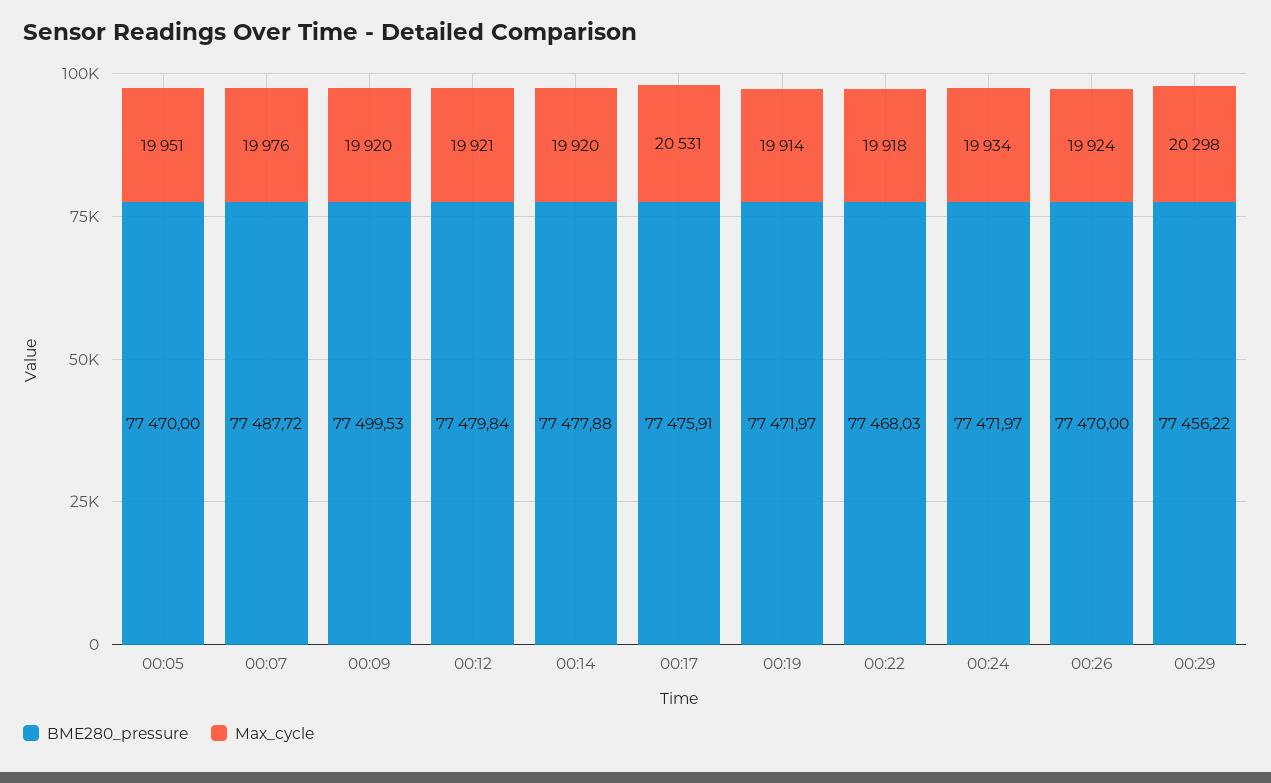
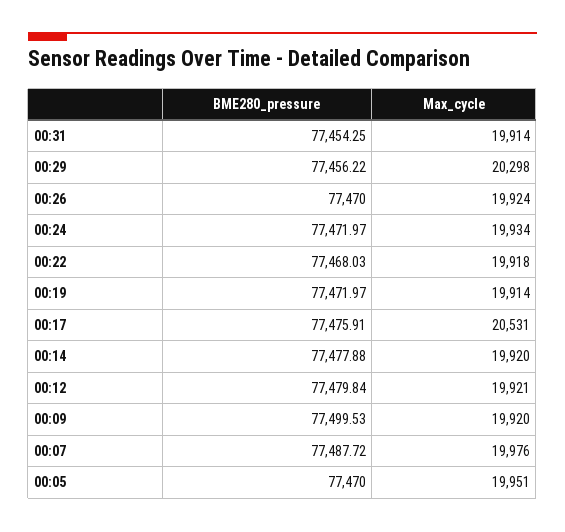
BME280_pressure, 00:31: none -> 77454.25
Max_cycle, 00:31: none -> 19914

